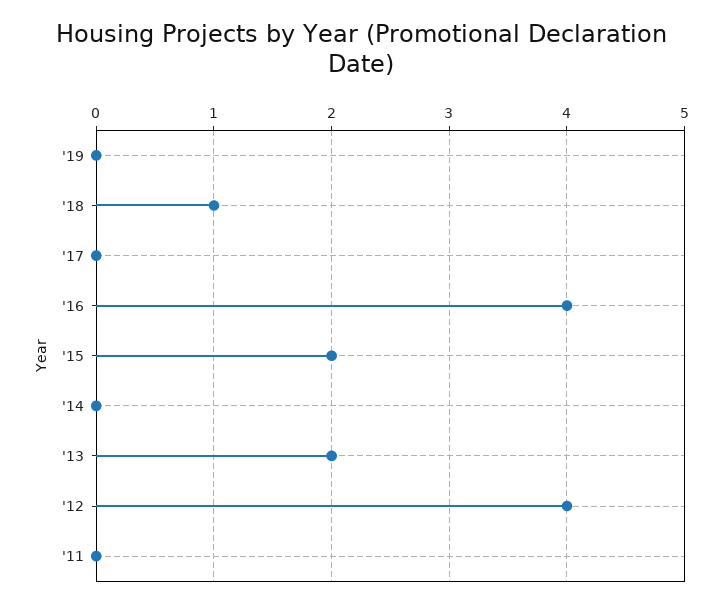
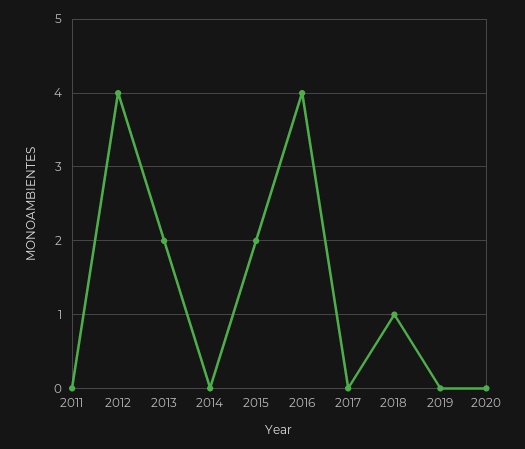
2020: none -> 0

